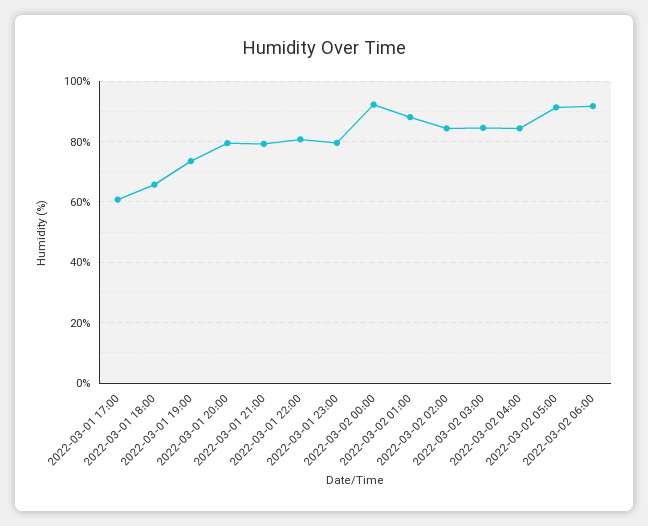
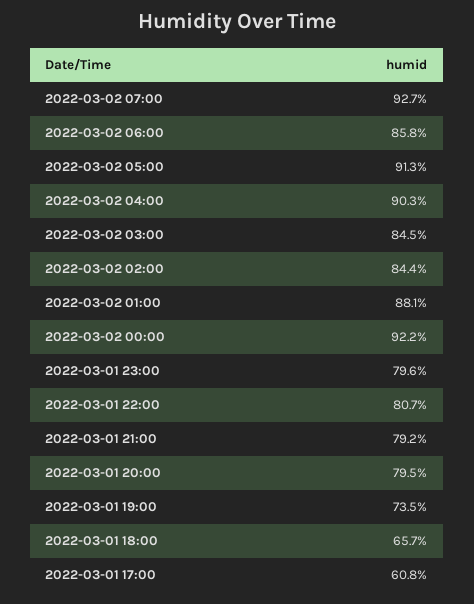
2022-03-02 04:00: 84 -> 90.3
2022-03-02 06:00: 92 -> 85.8
2022-03-02 07:00: none -> 92.7

